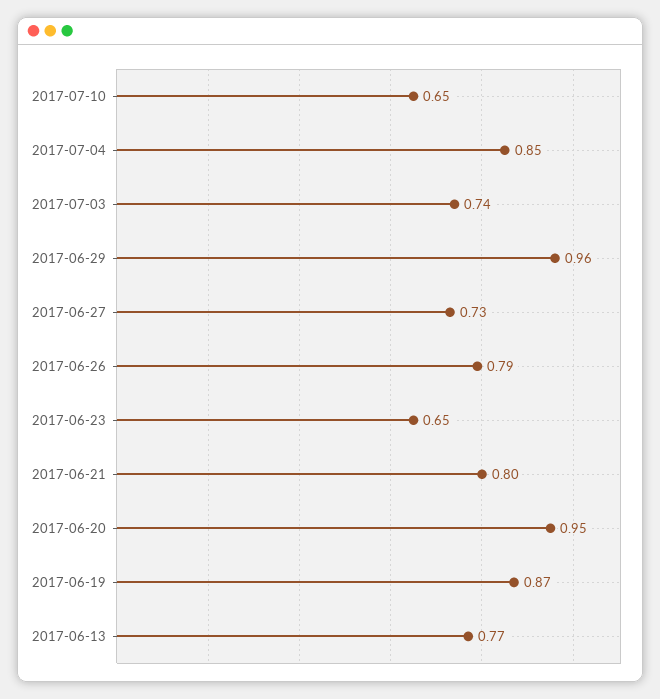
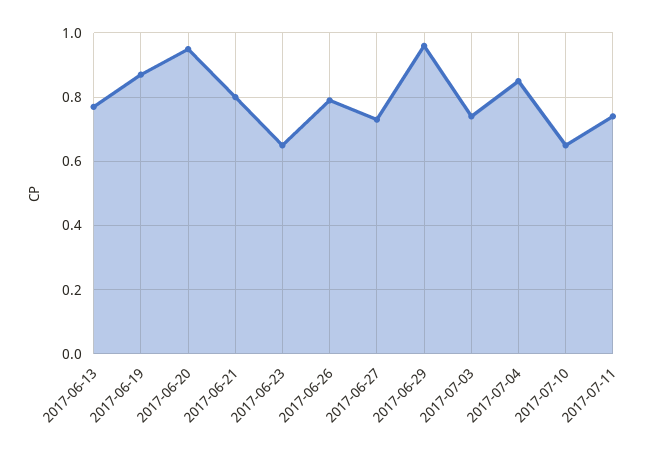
2017-07-11: none -> 0.75

